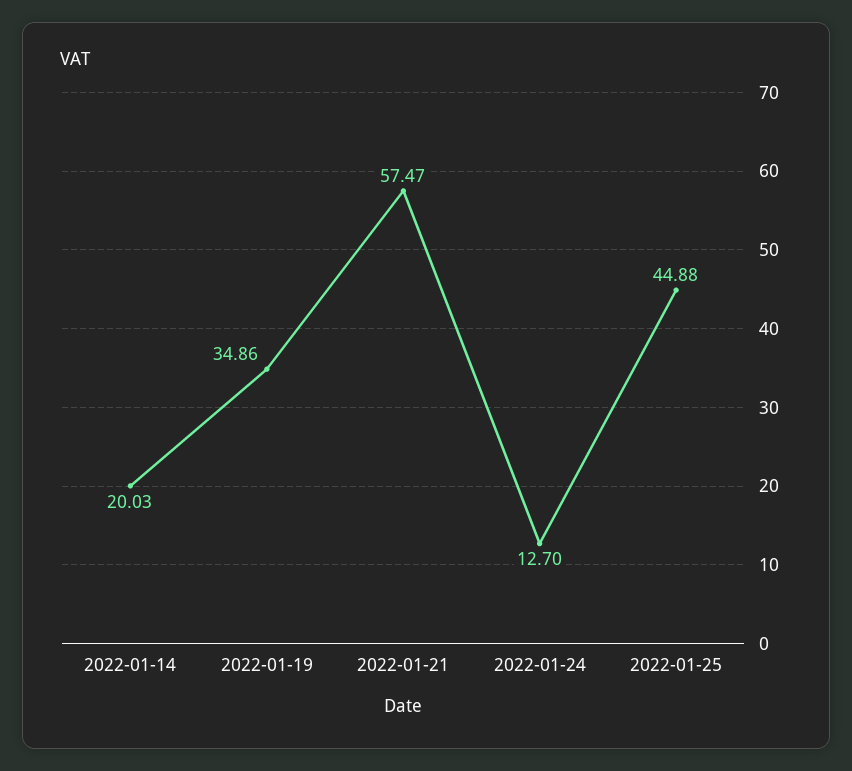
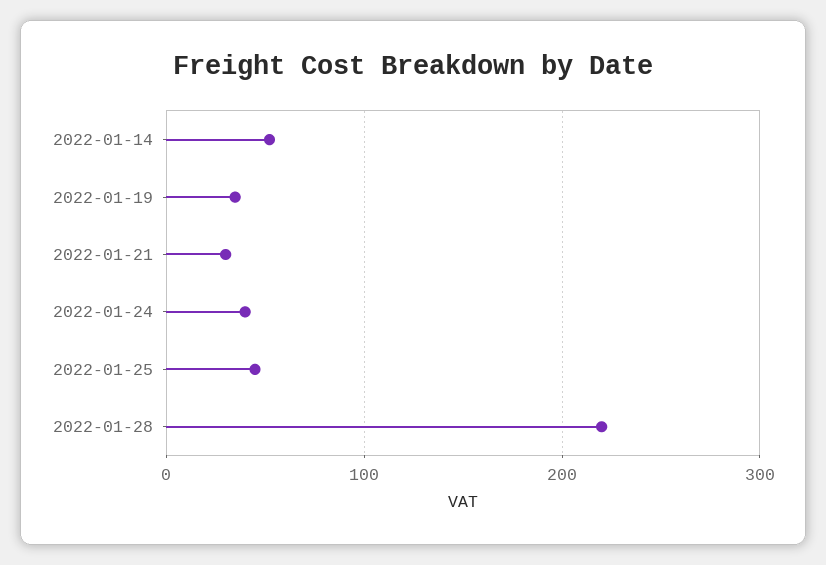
2022-01-14: 20.03 -> 50
2022-01-21: 57.47 -> 30
2022-01-24: 12.7 -> 40
2022-01-28: none -> 220

